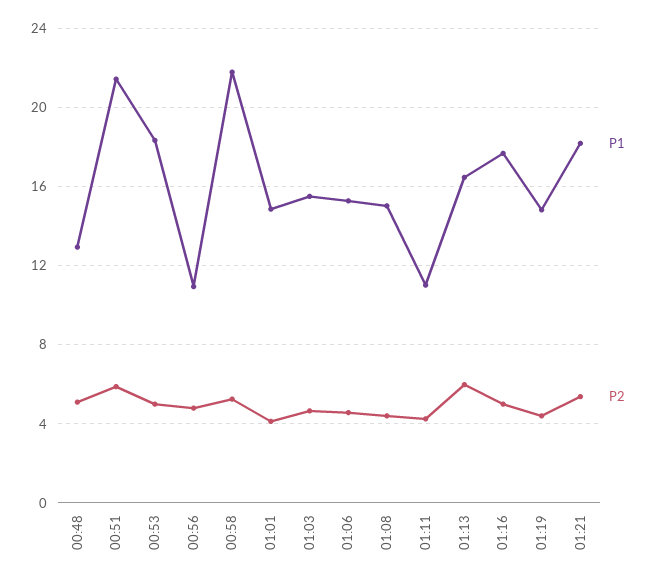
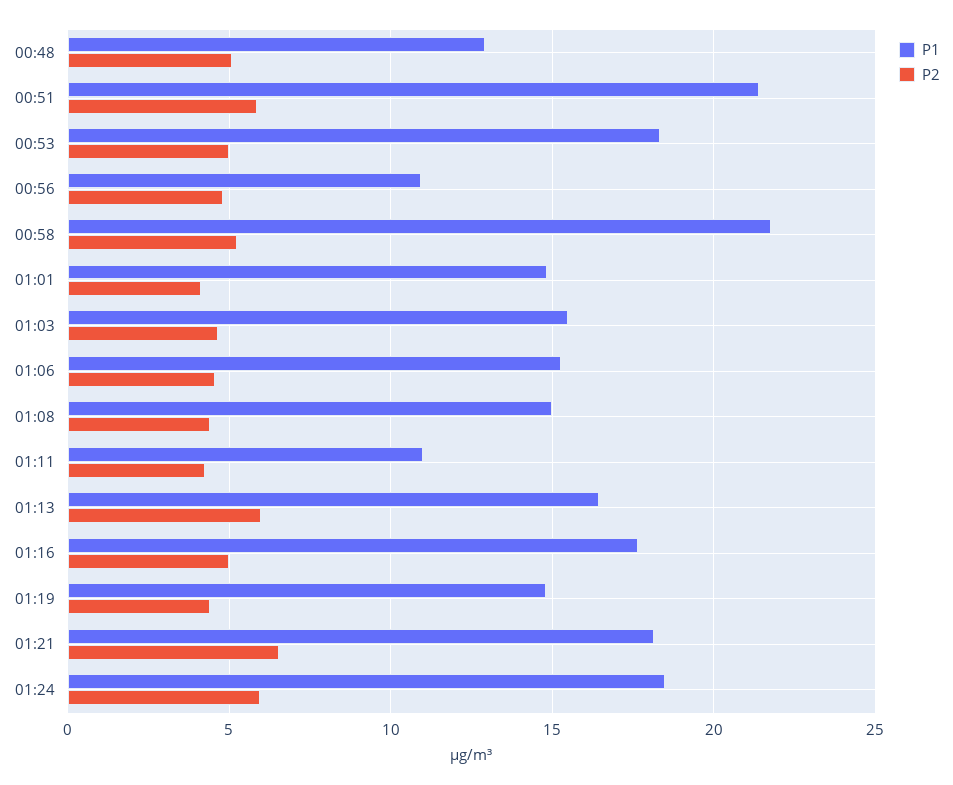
P2, 01:21: 5.5 -> 6.5
P1, 01:24: none -> 18.5
P2, 01:24: none -> 6

